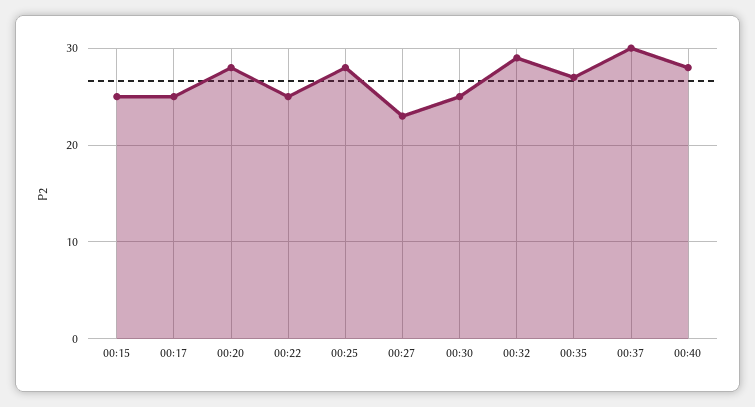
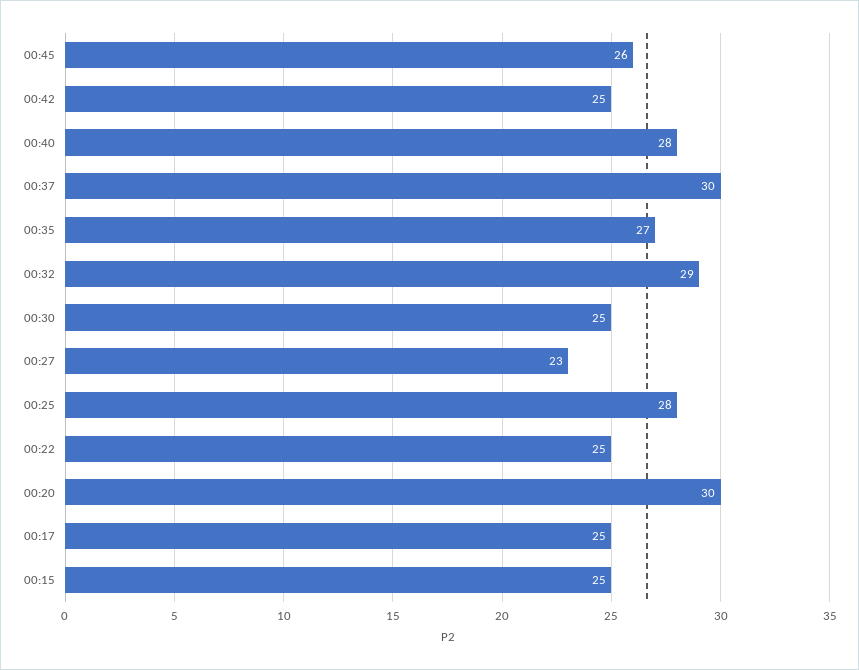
00:20: 28 -> 30
00:45: none -> 26
00:42: none -> 25

